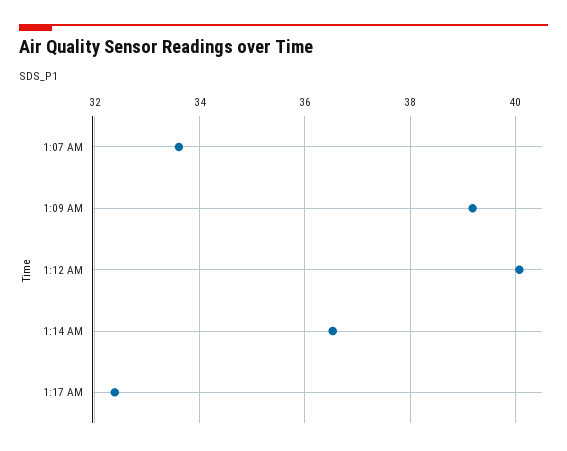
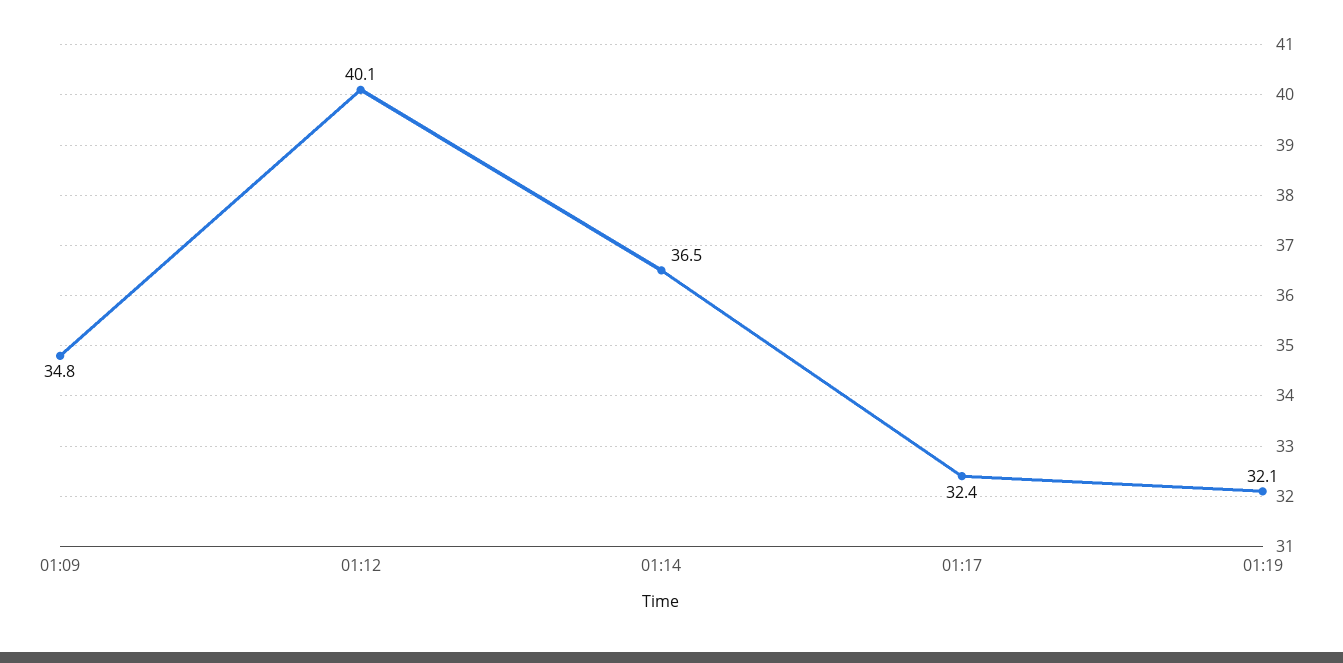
1:07 AM: 33.6 -> none
1:09 AM: 39.2 -> 34.8
01:19: none -> 32.1

